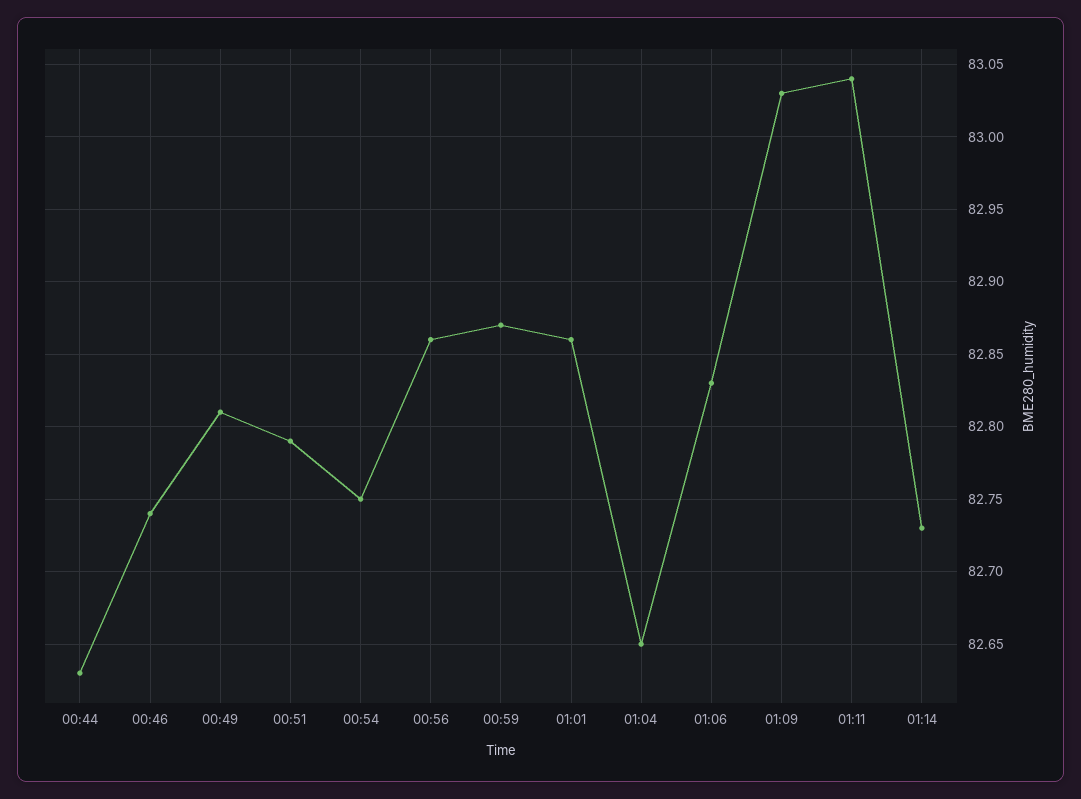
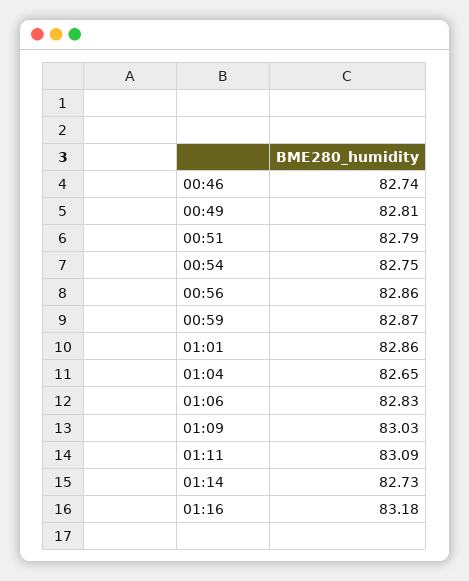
00:44: 82.63 -> none
01:11: 83.04 -> 83.09
01:16: none -> 83.18

